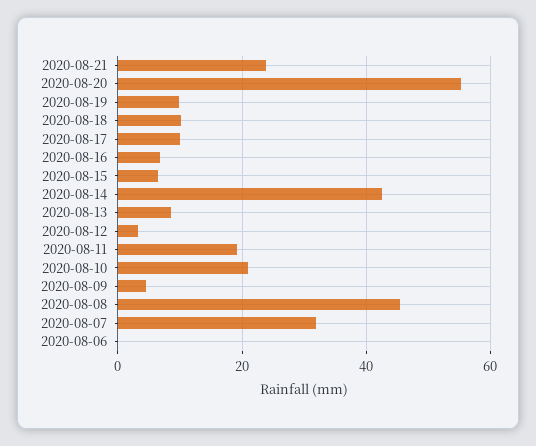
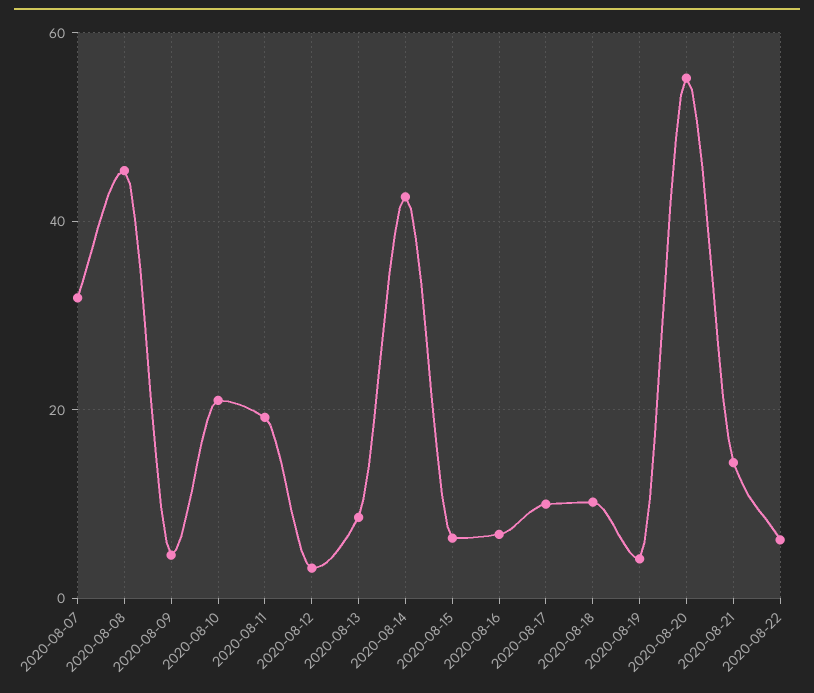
2020-08-21: 24 -> 14
2020-08-19: 10 -> 4
2020-08-06: 0 -> none
2020-08-22: none -> 6

